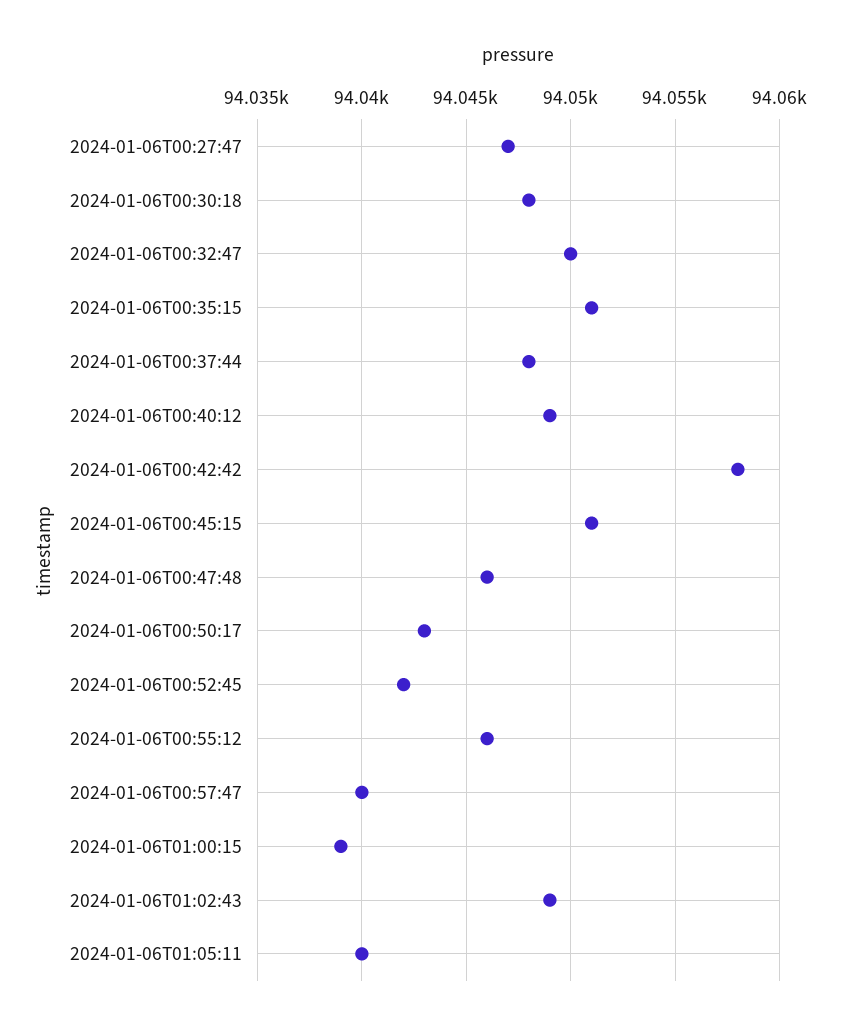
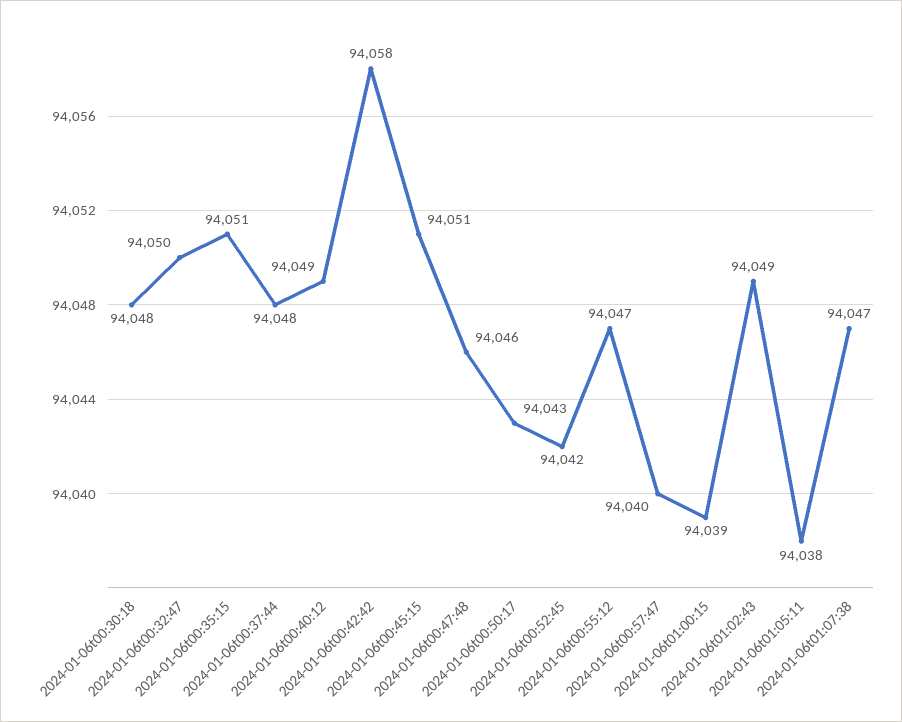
2024-01-06T00:27:47: 94047 -> none
2024-01-06T00:55:12: 94046 -> 94047
2024-01-06T01:05:11: 94040 -> 94038
2024-01-06t01:07:38: none -> 94047

